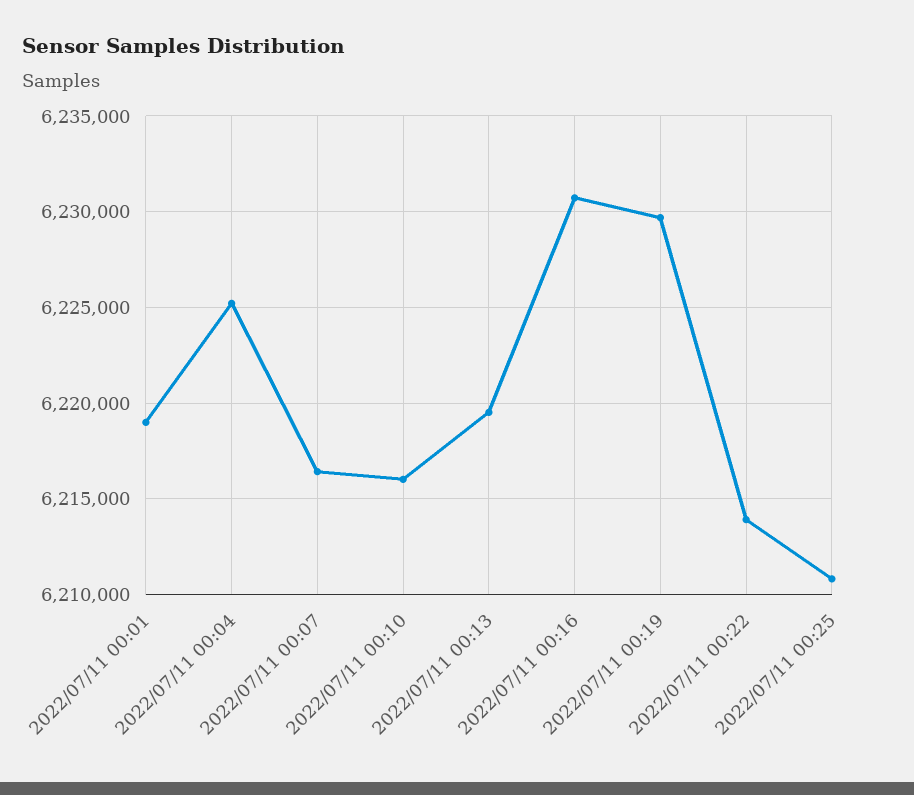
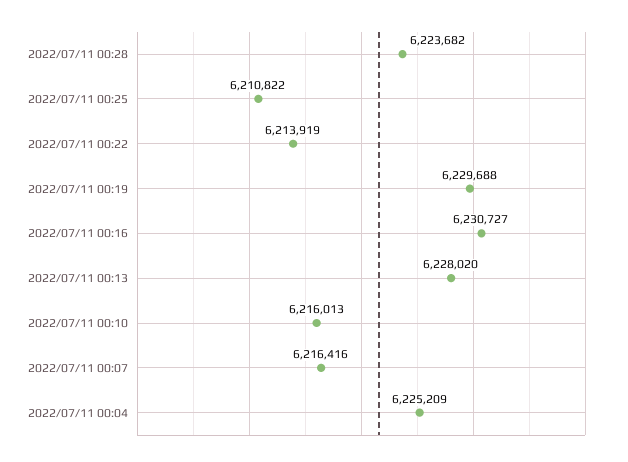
2022/07/11 00:01: 6219000 -> none
2022/07/11 00:13: 6219500 -> 6228020
2022/07/11 00:28: none -> 6223682

